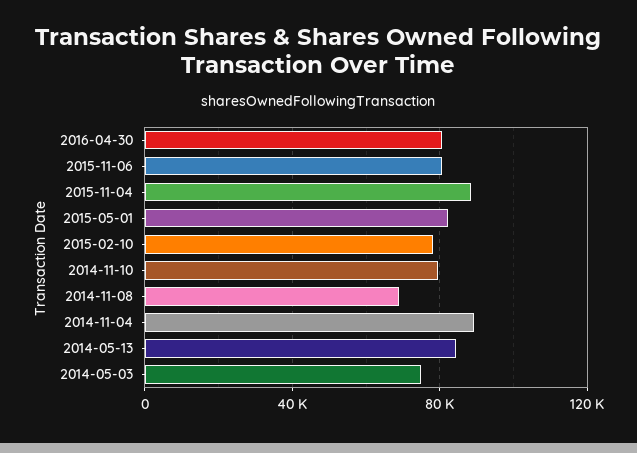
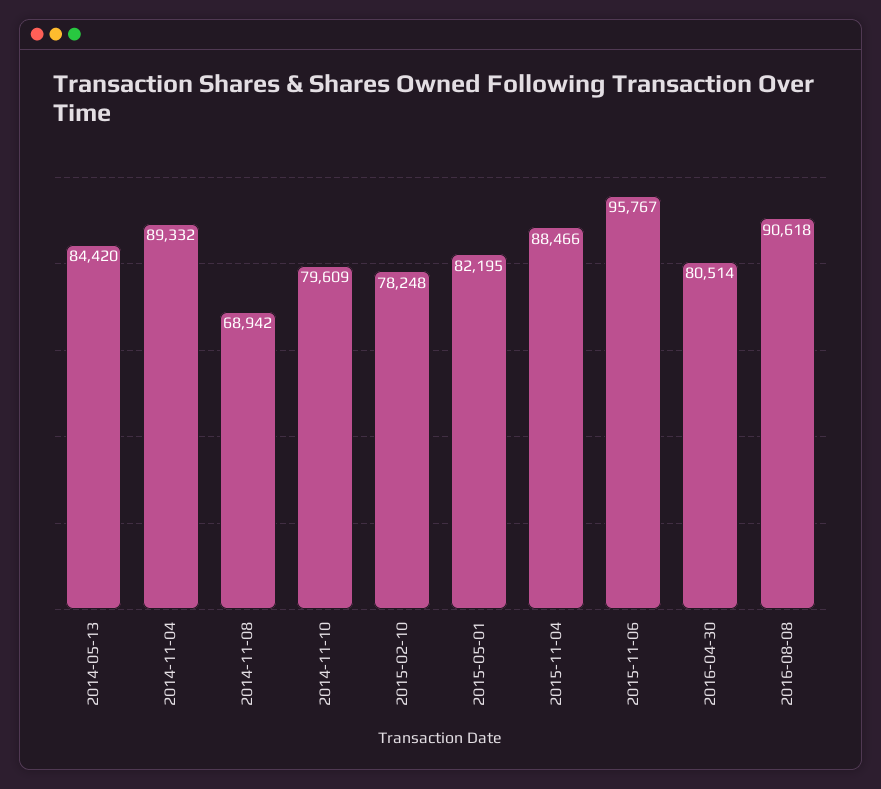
2015-11-06: 80000 -> 95767
2014-05-03: 75000 -> none
2016-08-08: none -> 90618

